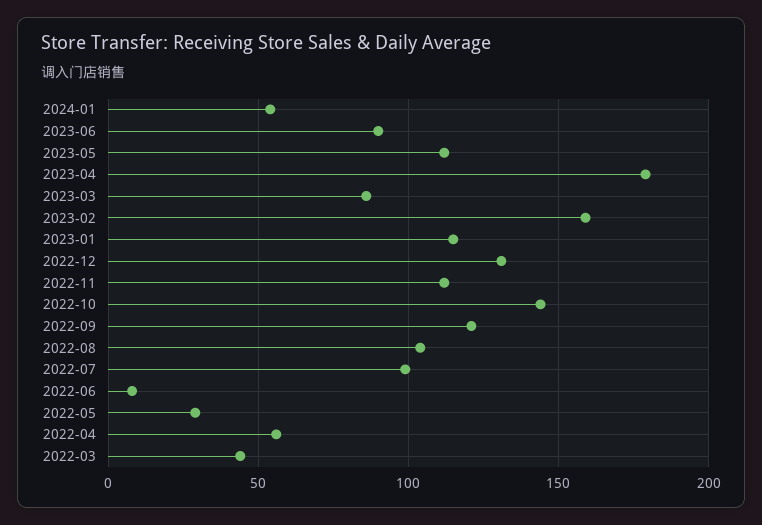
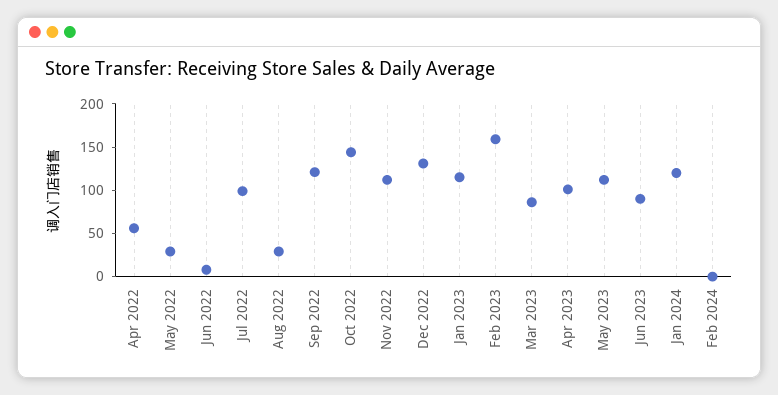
2024-01: 55 -> 120
2023-04: 180 -> 100
2022-08: 105 -> 30
2022-03: 45 -> none
Feb 2024: none -> 0

